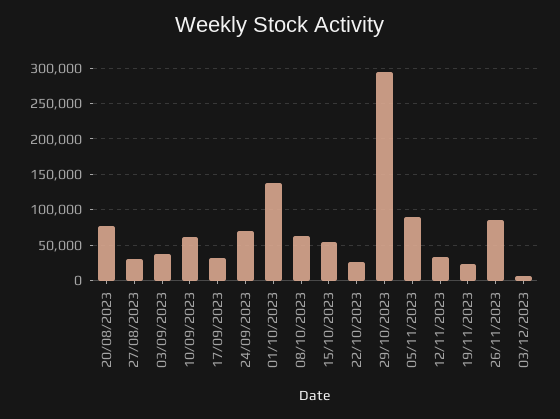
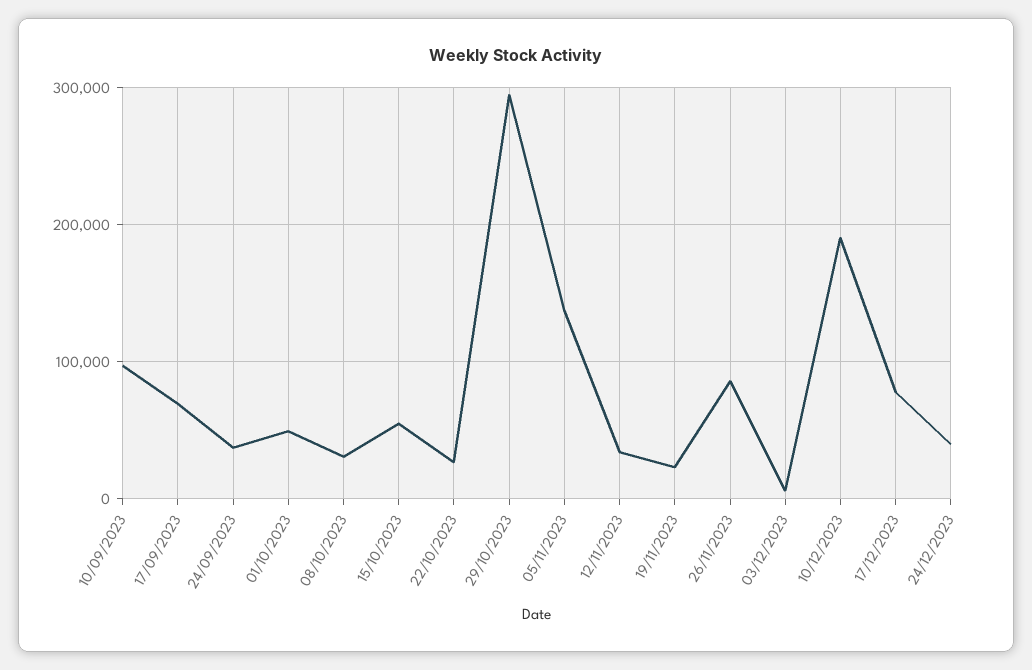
20/08/2023: 80000 -> none
27/08/2023: 30000 -> none
03/09/2023: 40000 -> none
10/09/2023: 60000 -> 100000
17/09/2023: 30000 -> 70000
24/09/2023: 70000 -> 40000
01/10/2023: 140000 -> 50000
08/10/2023: 60000 -> 30000
05/11/2023: 90000 -> 140000
10/12/2023: none -> 190000
17/12/2023: none -> 80000
24/12/2023: none -> 40000

